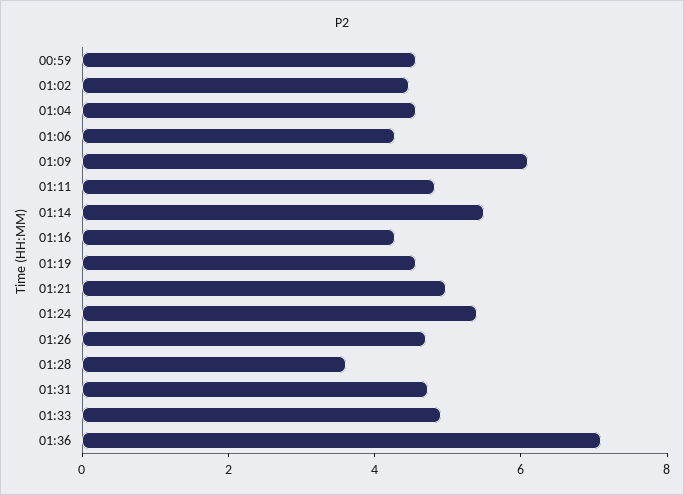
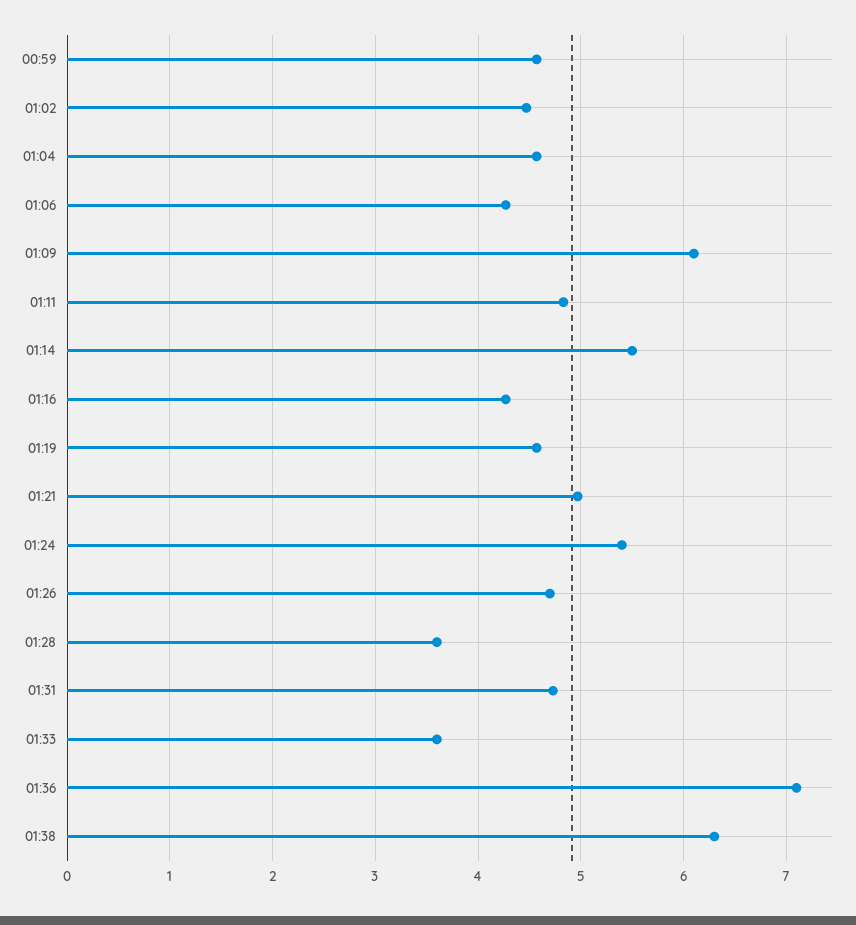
01:33: 5 -> 3.6
01:38: none -> 6.3

